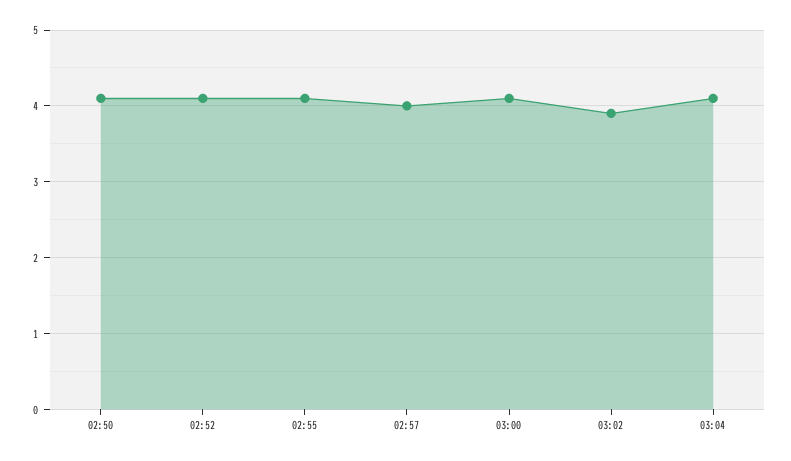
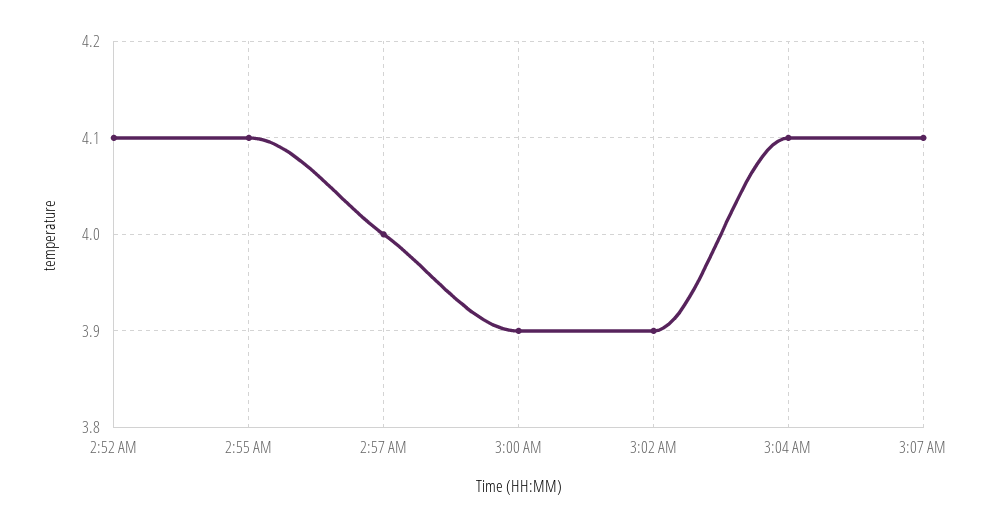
02:50: 4.1 -> none
03:00: 4.1 -> 3.9
3:07 AM: none -> 4.1

